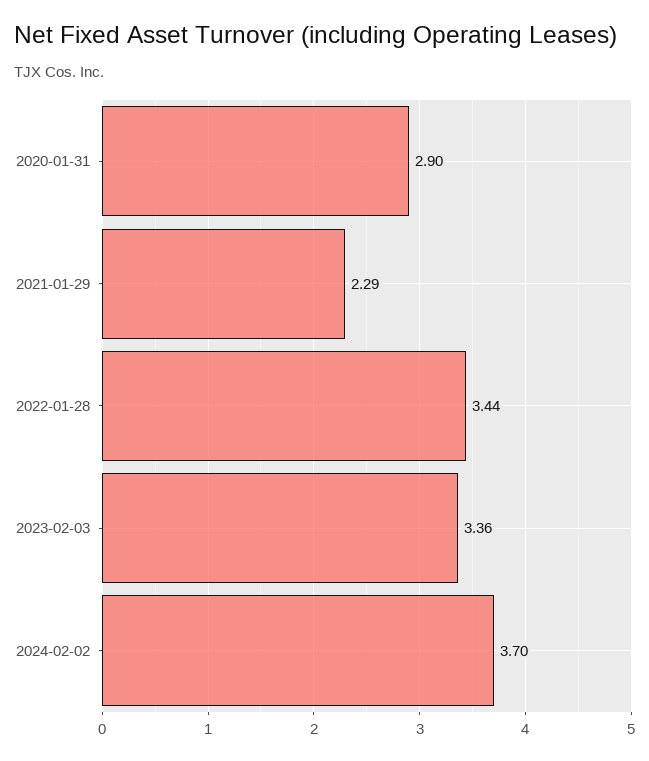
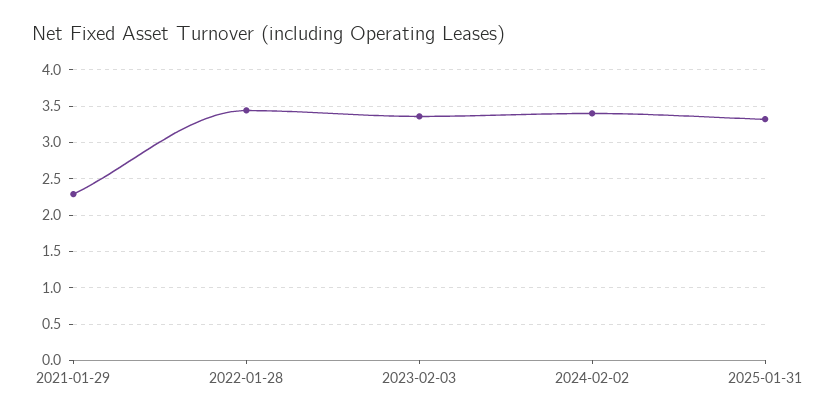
2020-01-31: 2.9 -> none
2024-02-02: 3.7 -> 3.4
2025-01-31: none -> 3.3

